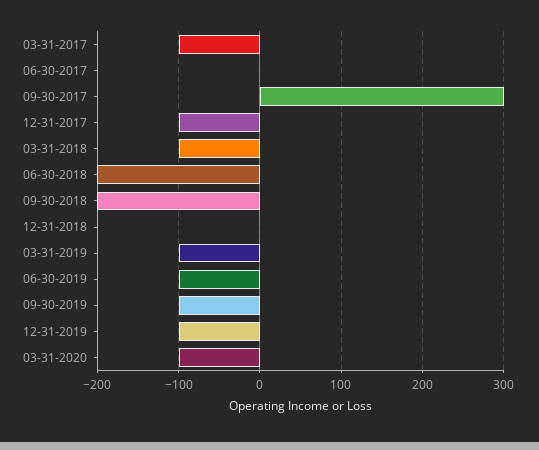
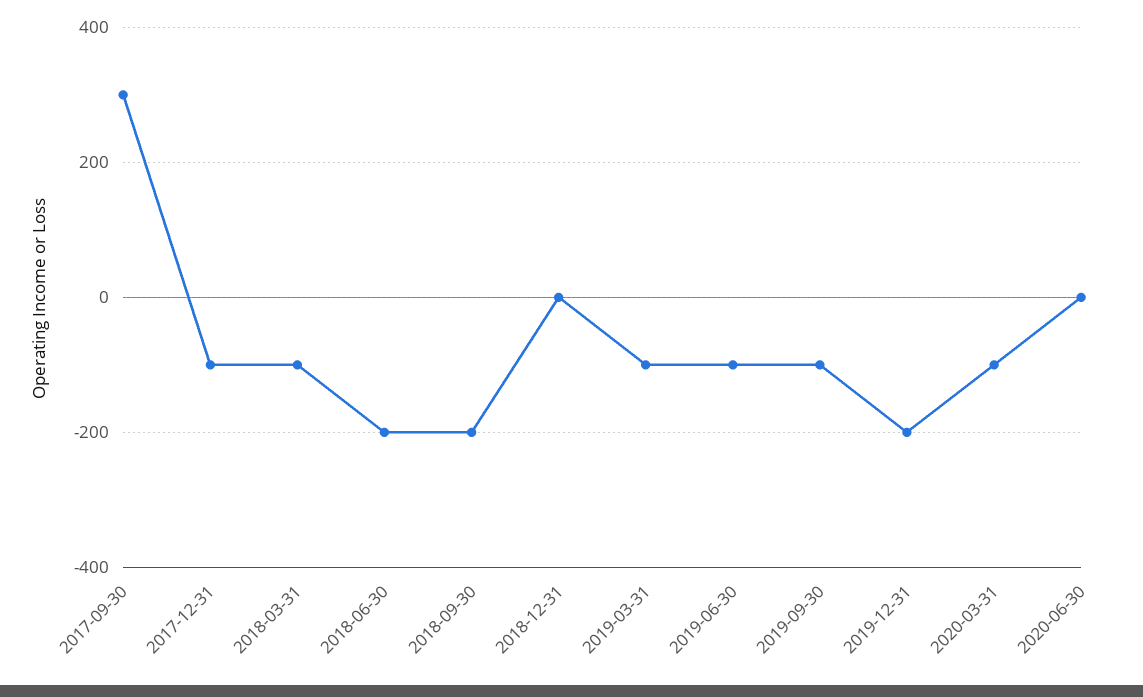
03-31-2017: -100 -> none
06-30-2017: 0 -> none
12-31-2019: -100 -> -200
2020-06-30: none -> 0

